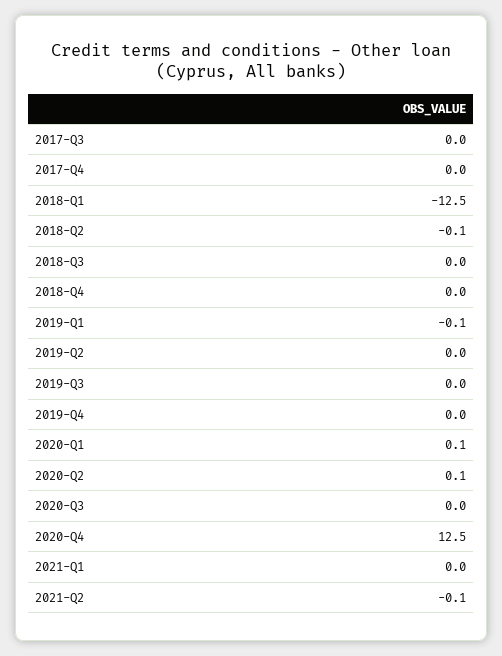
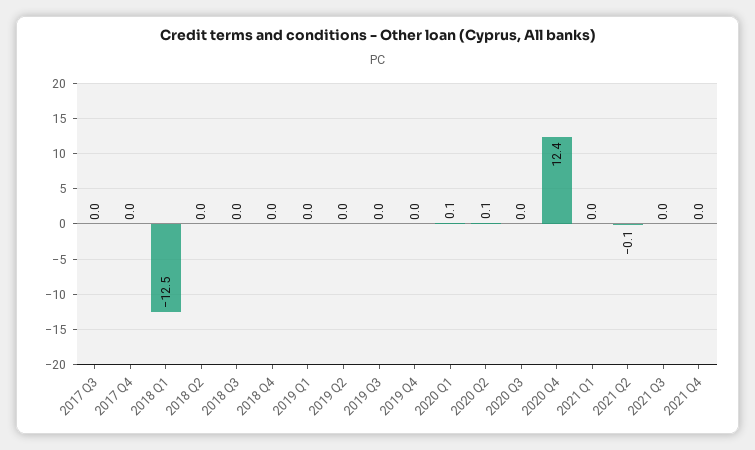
2018-Q2: -0.1 -> 0
2019-Q1: -0.1 -> 0
2020-Q4: 12.5 -> 12.4
2021 Q3: none -> 0
2021 Q4: none -> 0

